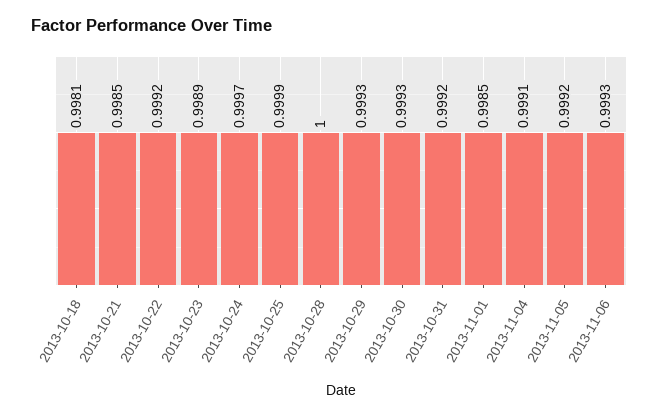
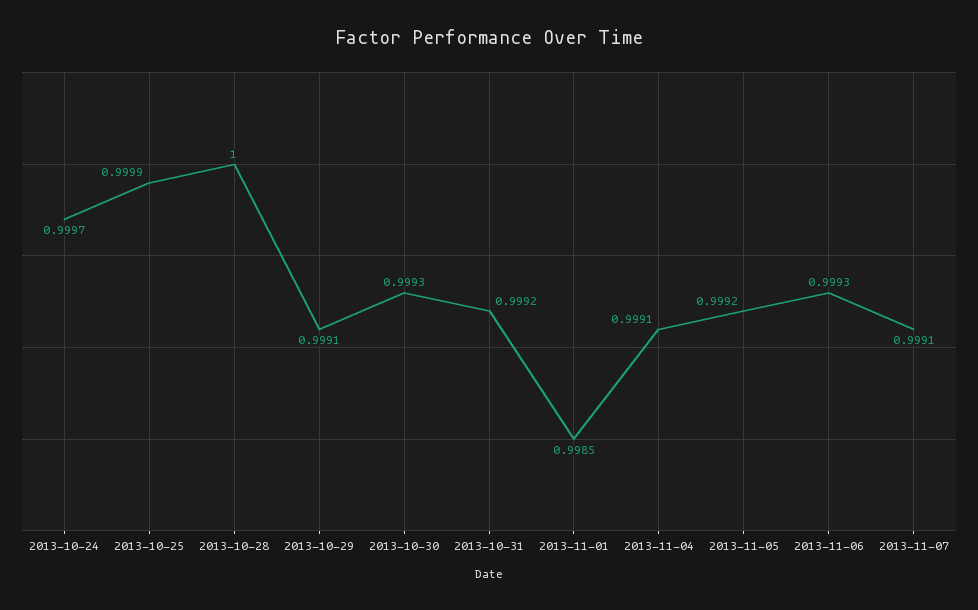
2013-10-18: 0.9981 -> none
2013-10-21: 0.9985 -> none
2013-10-22: 0.9992 -> none
2013-10-23: 0.9989 -> none
2013-10-29: 0.9993 -> 0.9991
2013-11-07: none -> 0.9991

